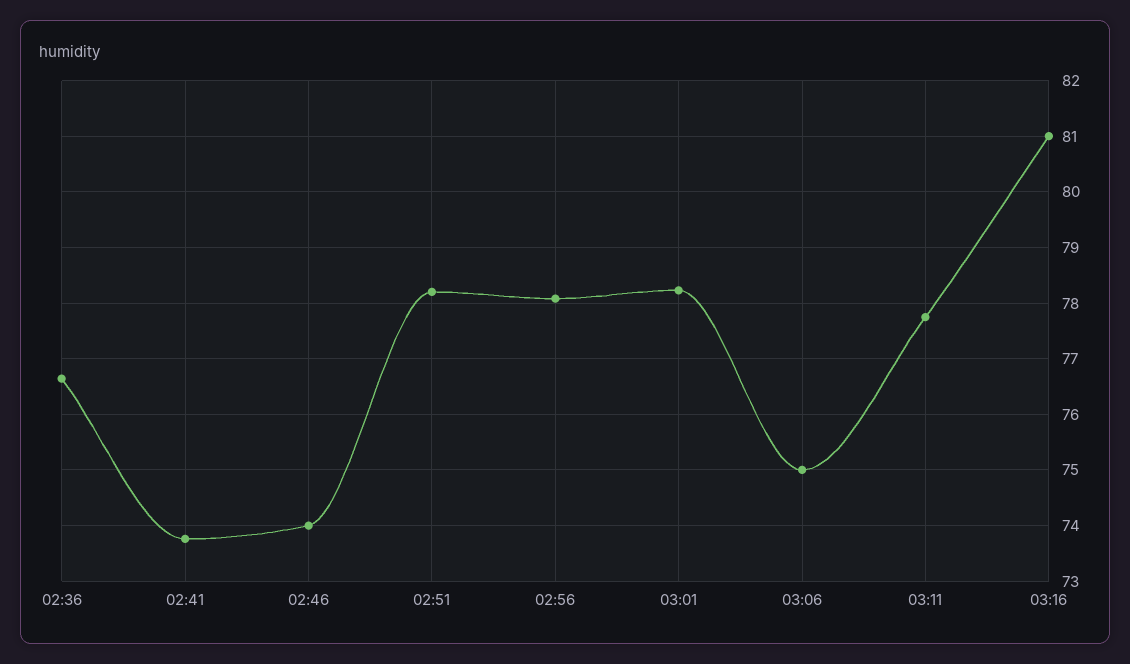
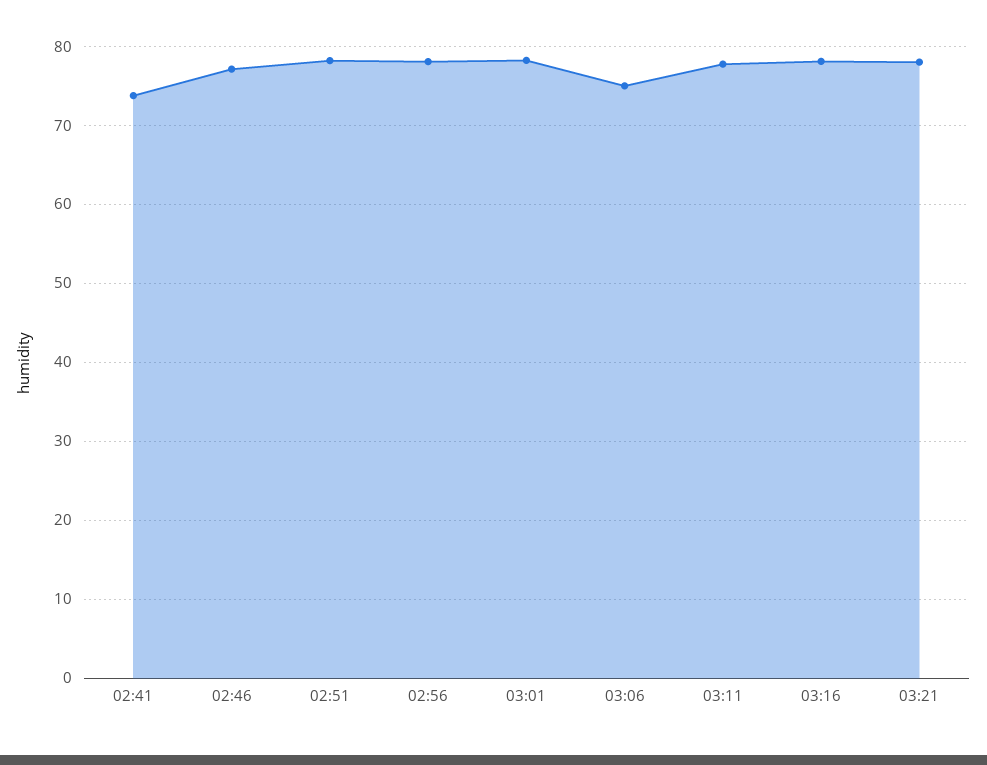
02:36: 76.6 -> none
02:46: 74 -> 77
03:16: 81 -> 78
03:21: none -> 78

